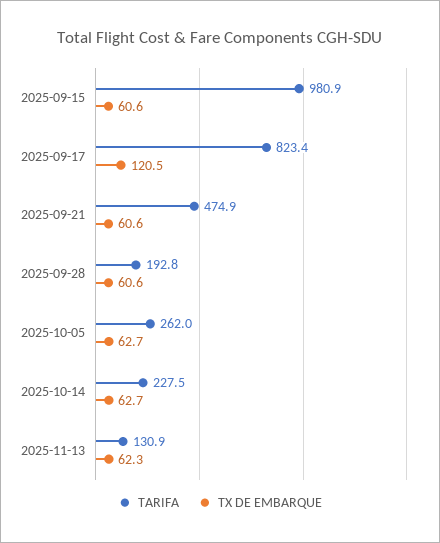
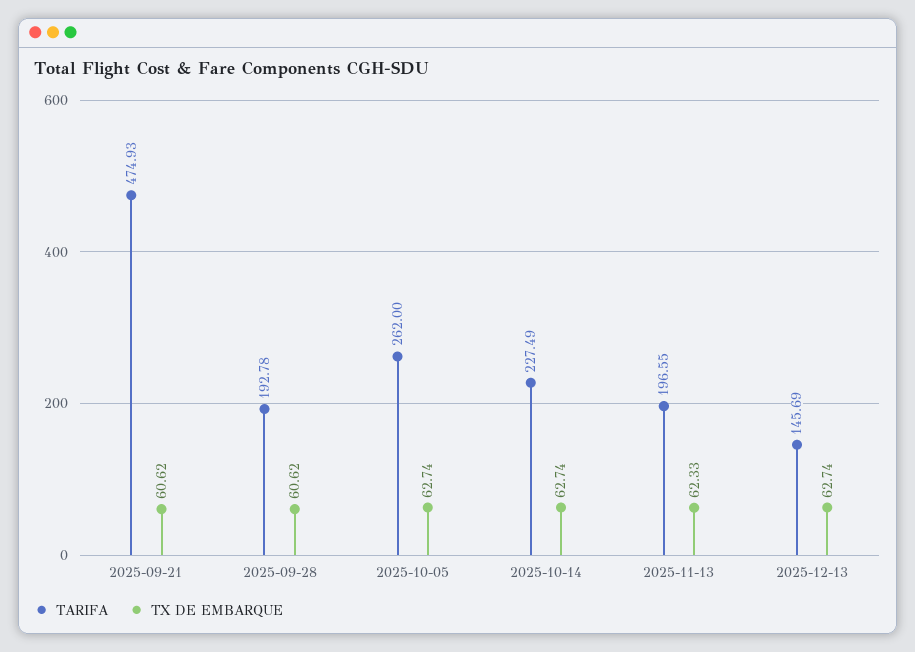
TARIFA, 2025-09-15: 980.9 -> none
TX DE EMBARQUE, 2025-09-15: 60.6 -> none
TARIFA, 2025-09-17: 823.4 -> none
TX DE EMBARQUE, 2025-09-17: 120.5 -> none
TARIFA, 2025-11-13: 130.9 -> 196.55
TARIFA, 2025-12-13: none -> 145.69
TX DE EMBARQUE, 2025-12-13: none -> 62.74

